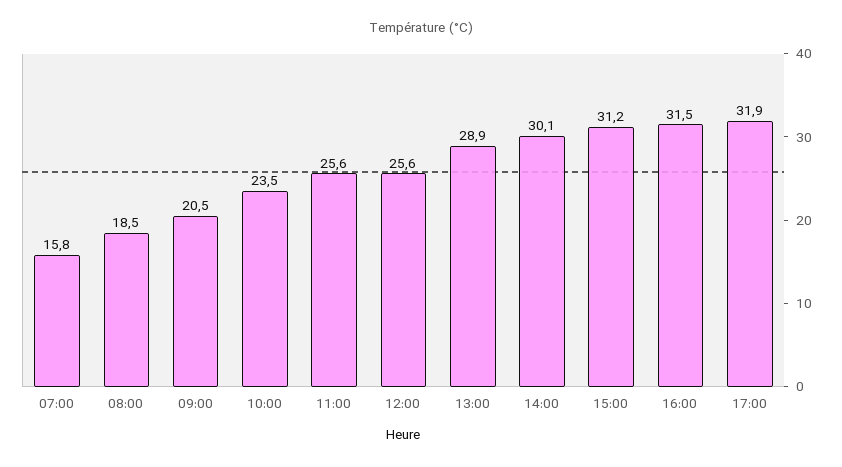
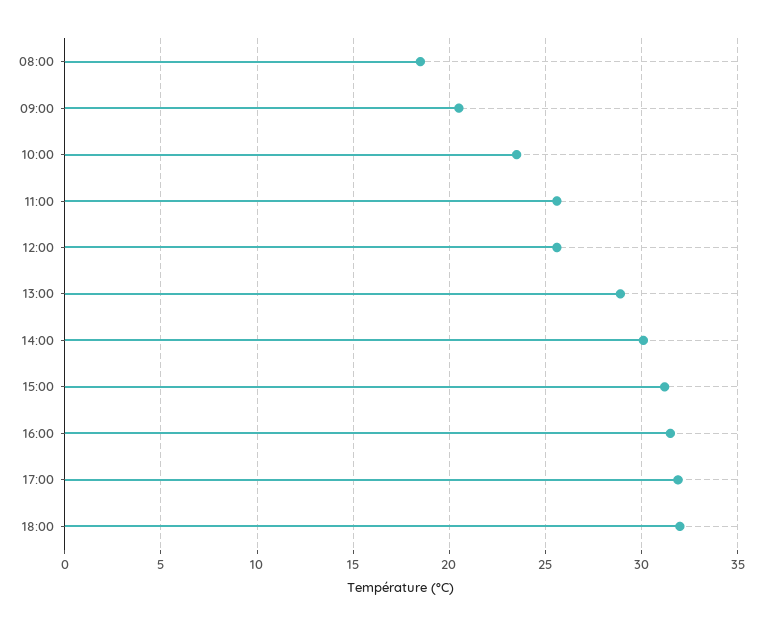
07:00: 15.8 -> none
18:00: none -> 32

